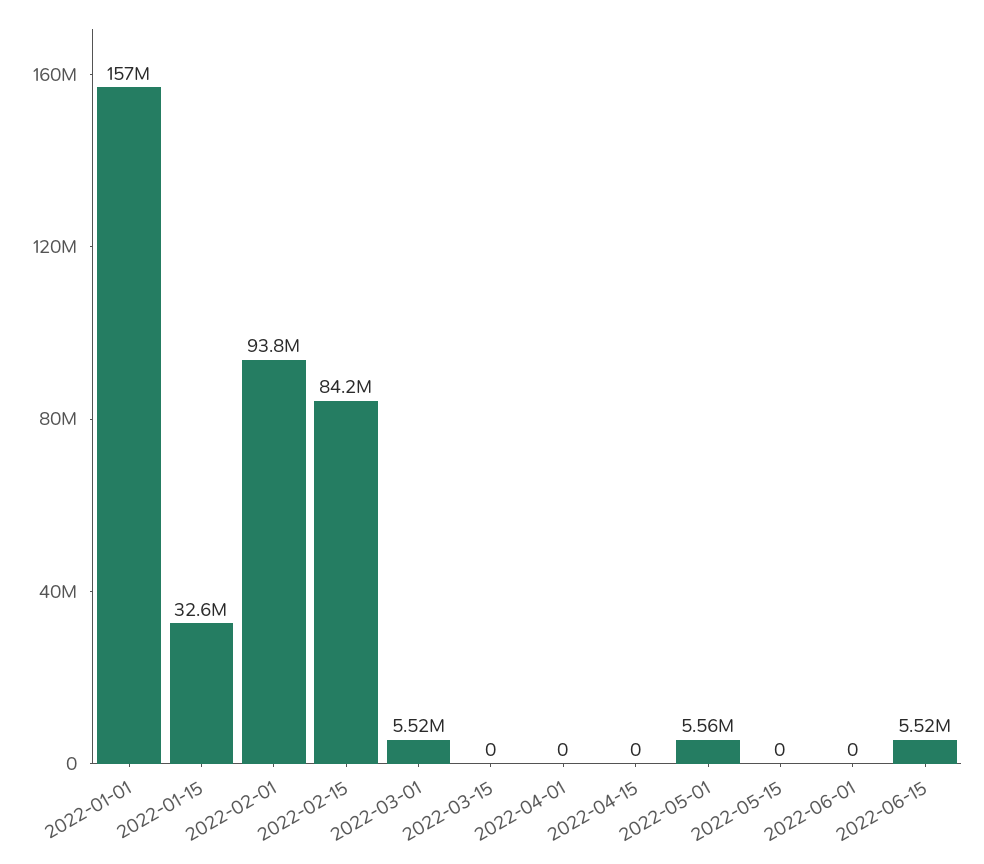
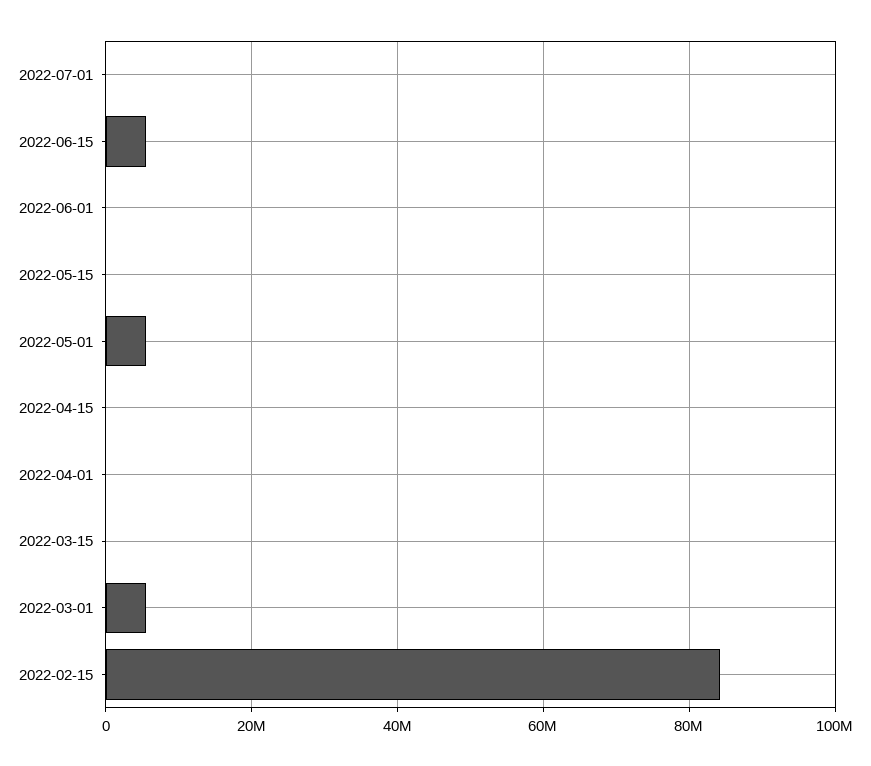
2022-01-01: 157000000 -> none
2022-01-15: 32600000 -> none
2022-02-01: 93800000 -> none
2022-07-01: none -> 0

